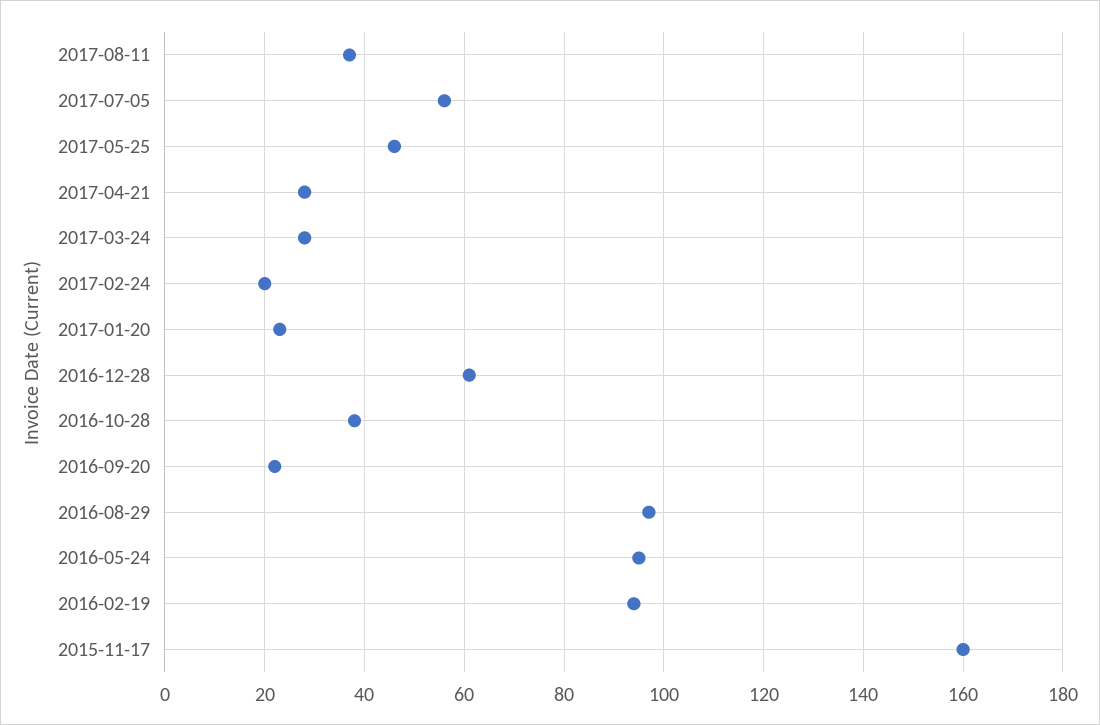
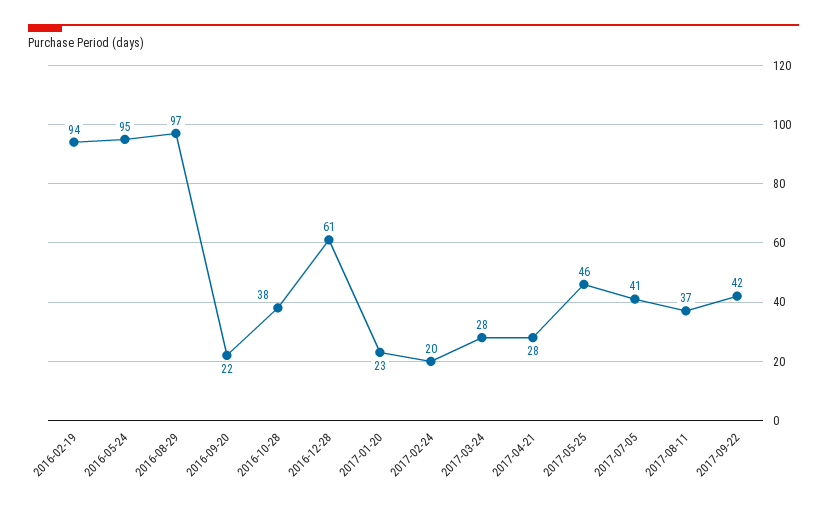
2017-07-05: 55 -> 41
2015-11-17: 160 -> none
2017-09-22: none -> 42

